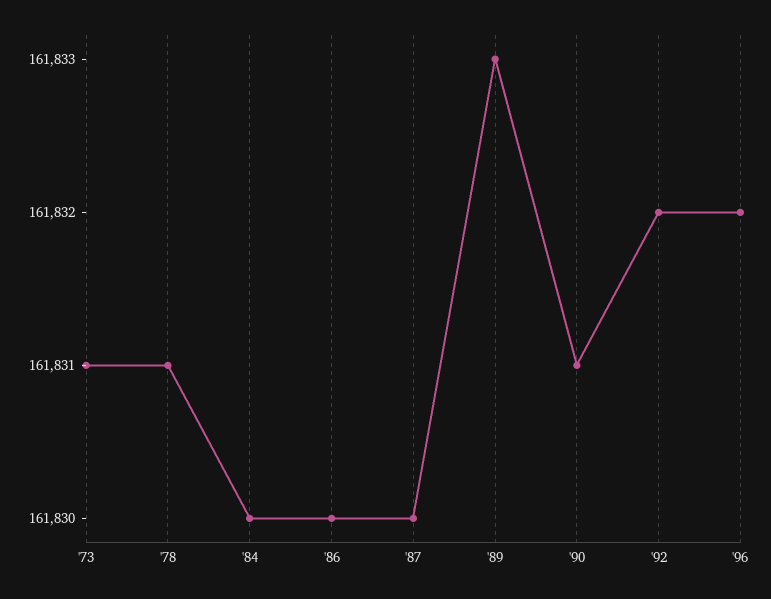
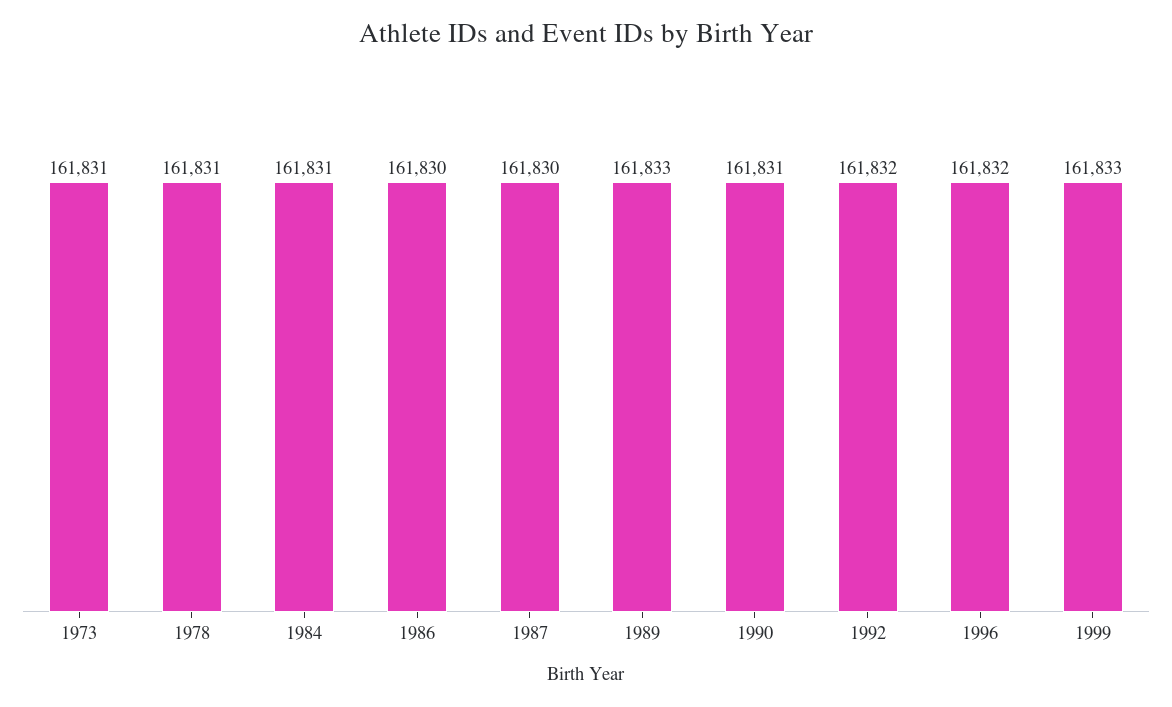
'84: 161830 -> 161831
1999: none -> 161833

